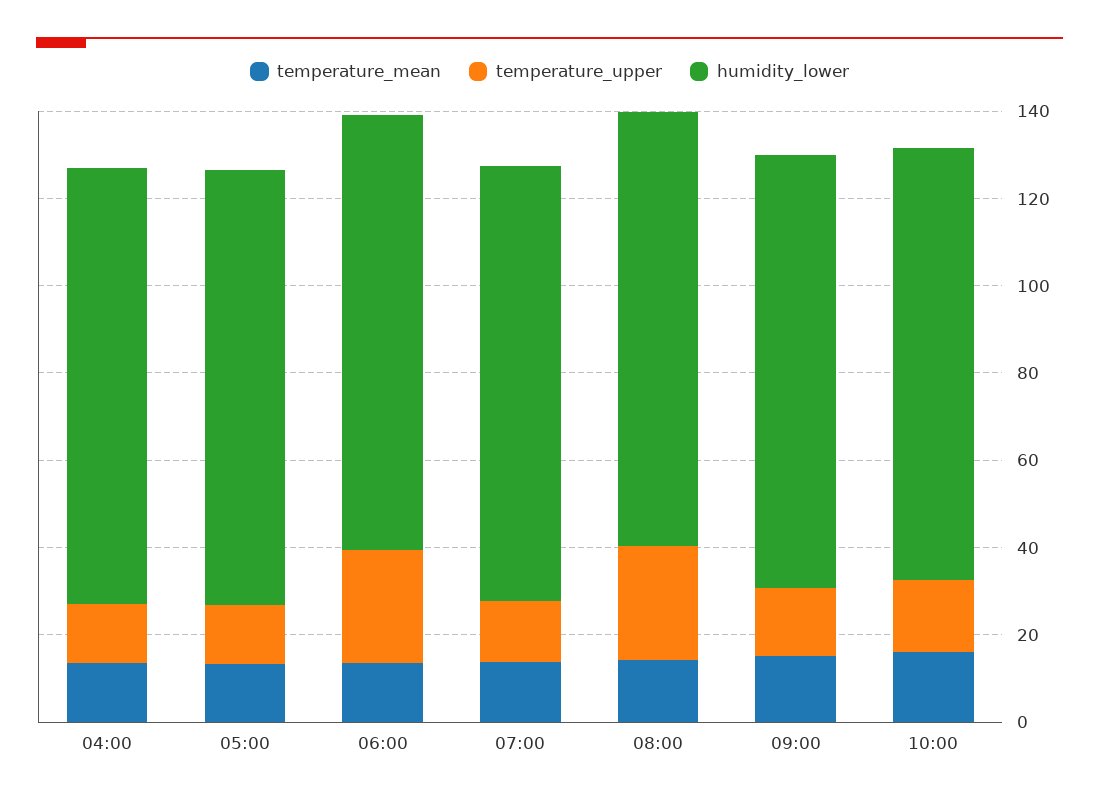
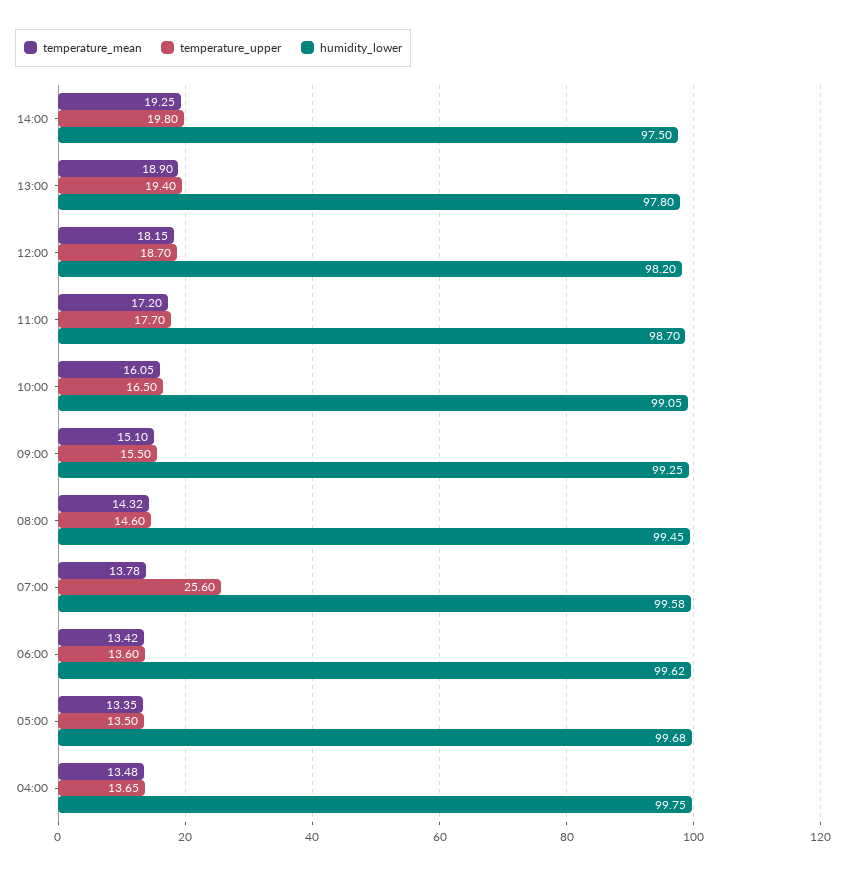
temperature_upper, 06:00: 25 -> 13.6
temperature_upper, 07:00: 15 -> 25.6
temperature_upper, 08:00: 25 -> 14.6
temperature_mean, 14:00: none -> 19.25
temperature_upper, 14:00: none -> 19.8
humidity_lower, 14:00: none -> 97.5
temperature_mean, 13:00: none -> 18.9
temperature_upper, 13:00: none -> 19.4
humidity_lower, 13:00: none -> 97.8
temperature_mean, 12:00: none -> 18.15
temperature_upper, 12:00: none -> 18.7
humidity_lower, 12:00: none -> 98.2
temperature_mean, 11:00: none -> 17.2
temperature_upper, 11:00: none -> 17.7
humidity_lower, 11:00: none -> 98.7

